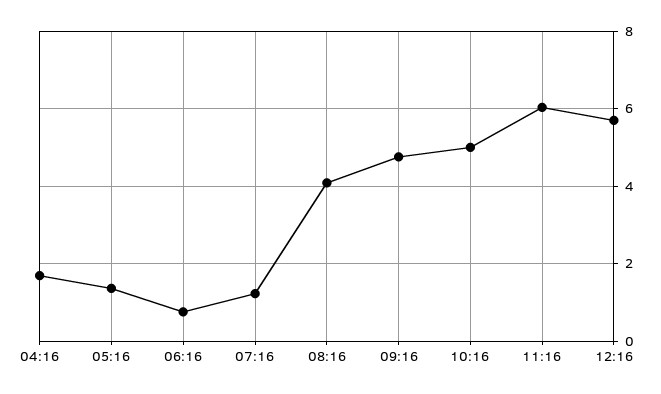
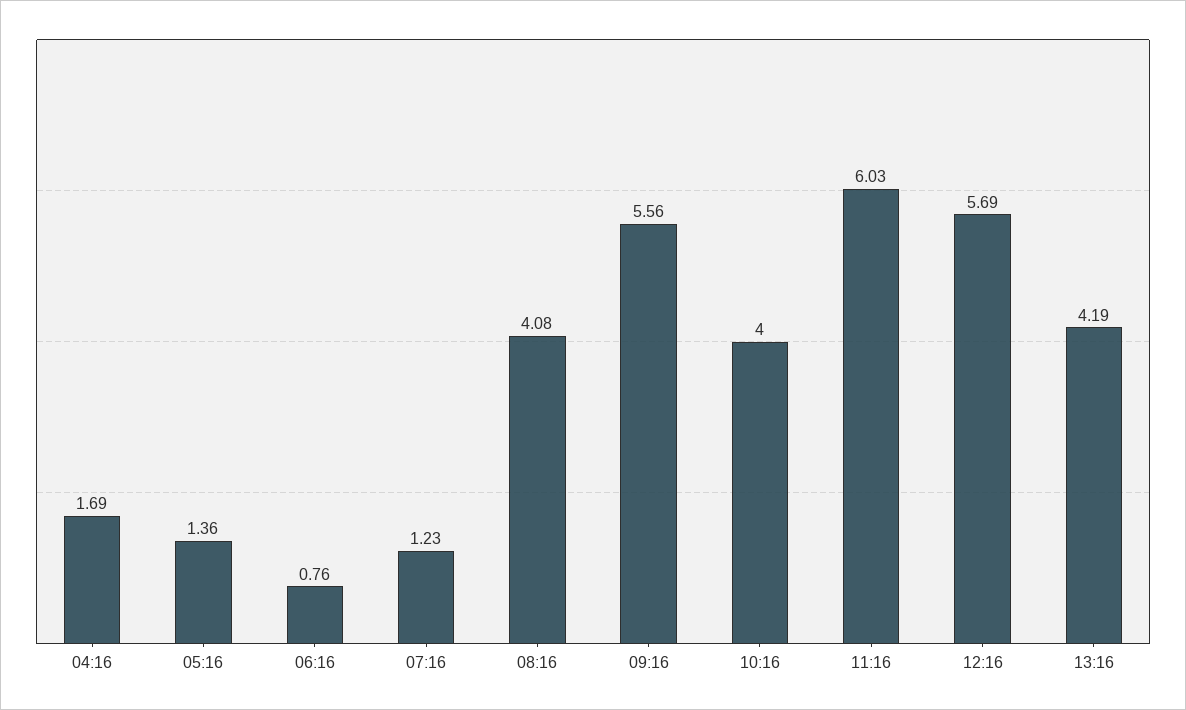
09:16: 4.8 -> 5.56
10:16: 5 -> 4
13:16: none -> 4.19

